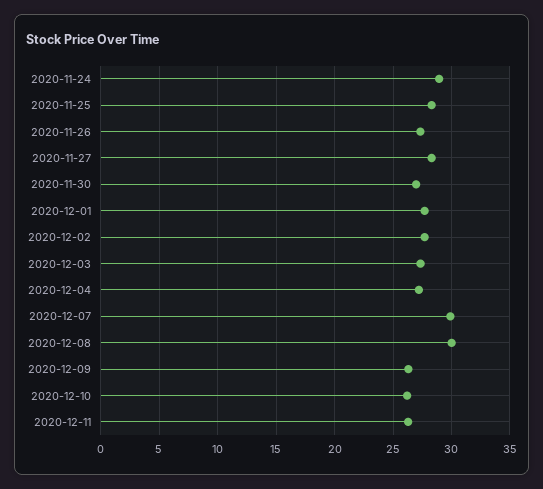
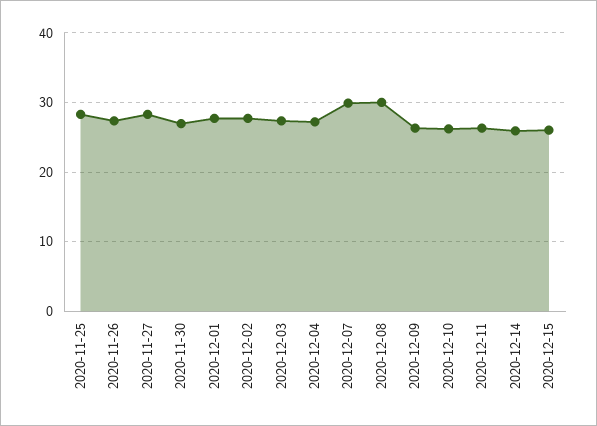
2020-11-24: 29 -> none
2020-12-14: none -> 26
2020-12-15: none -> 26

